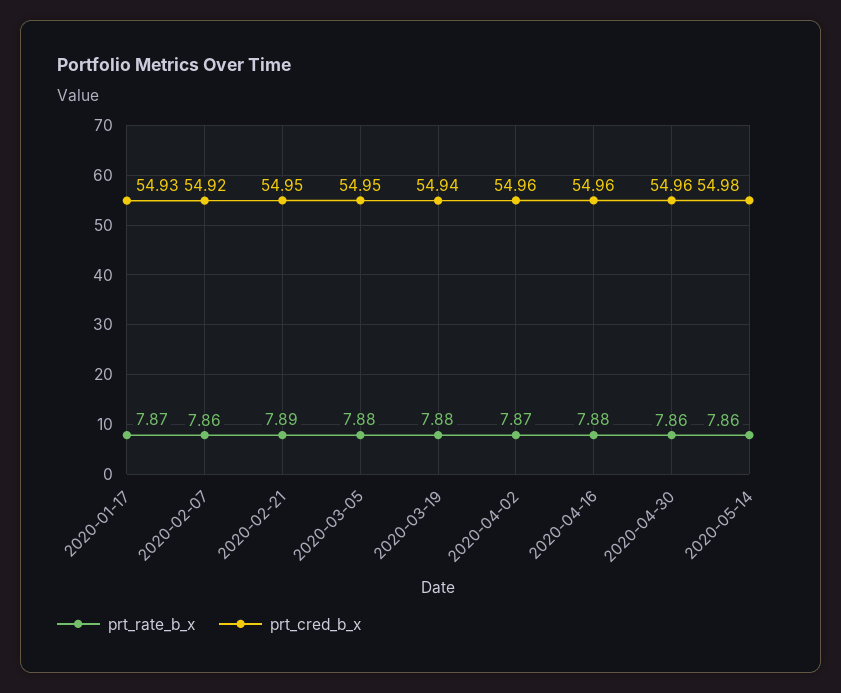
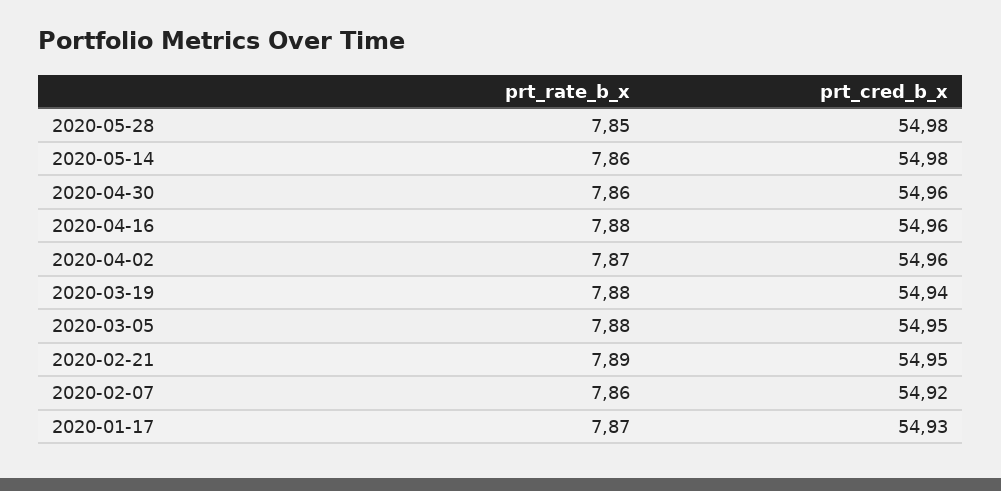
prt_rate_b_x, 2020-05-28: none -> 7.85
prt_cred_b_x, 2020-05-28: none -> 54.98

